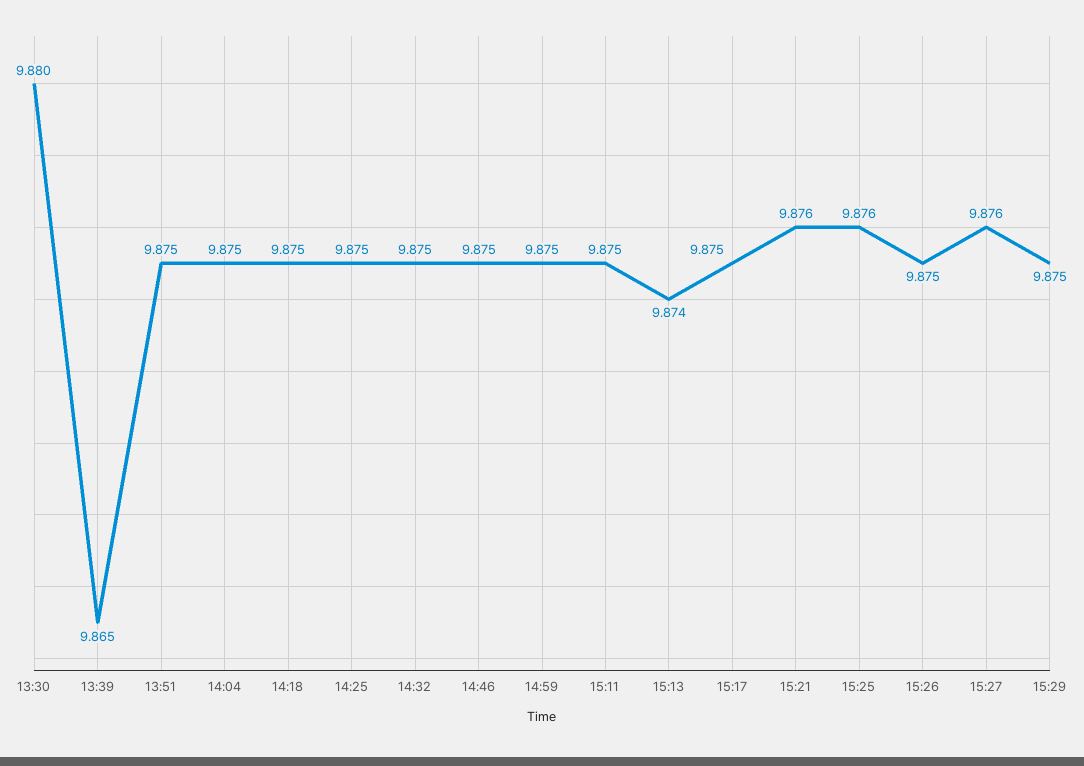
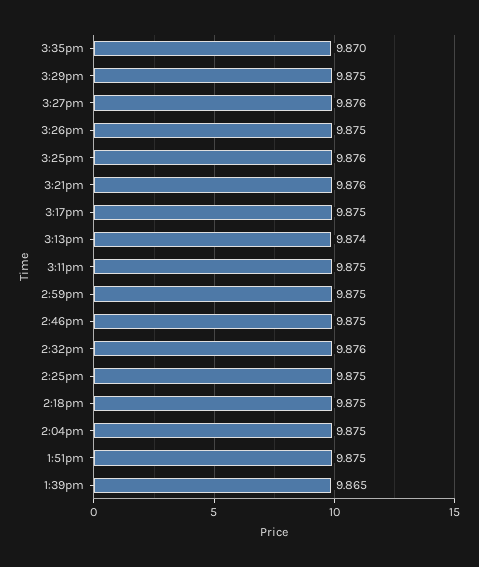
13:30: 9.88 -> none
14:32: 9.875 -> 9.876
3:35pm: none -> 9.87

